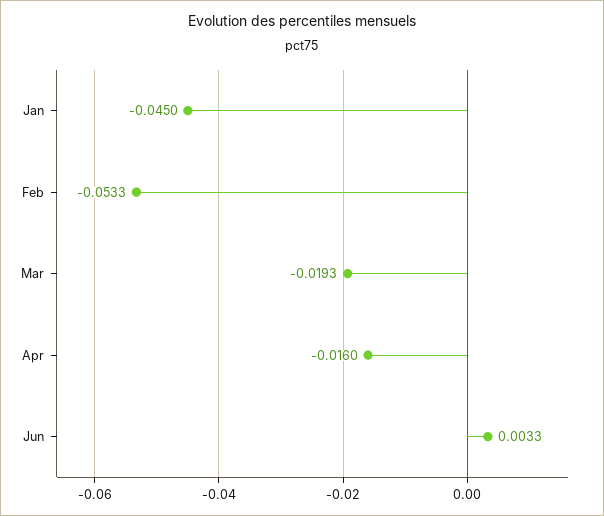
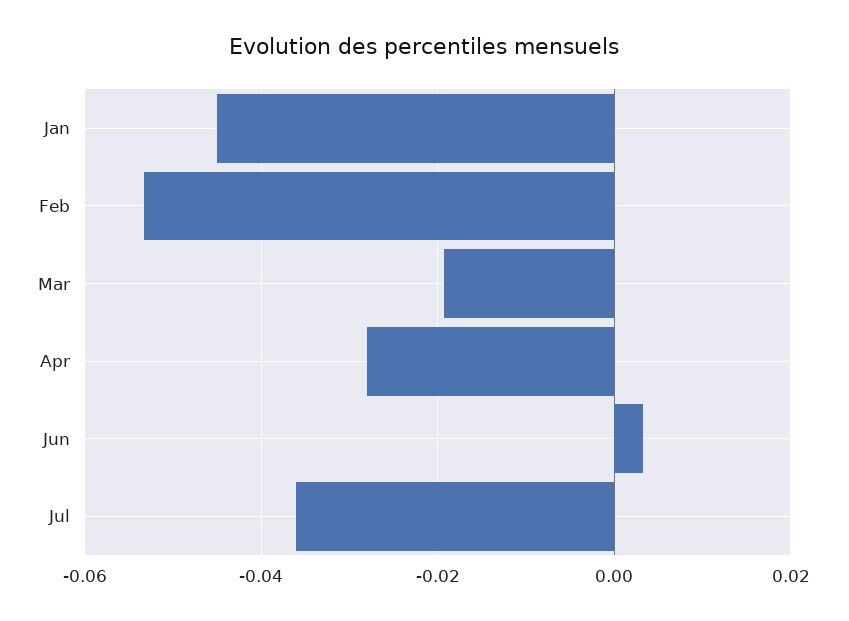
Apr: -0.016 -> -0.028
Jul: none -> -0.036

